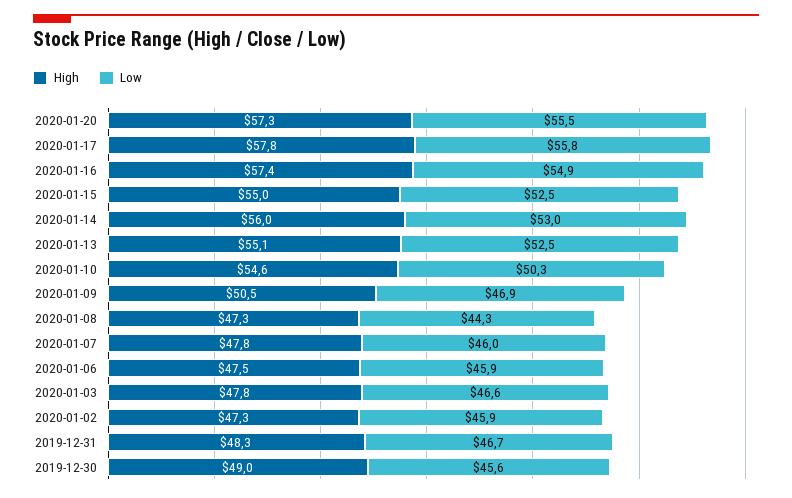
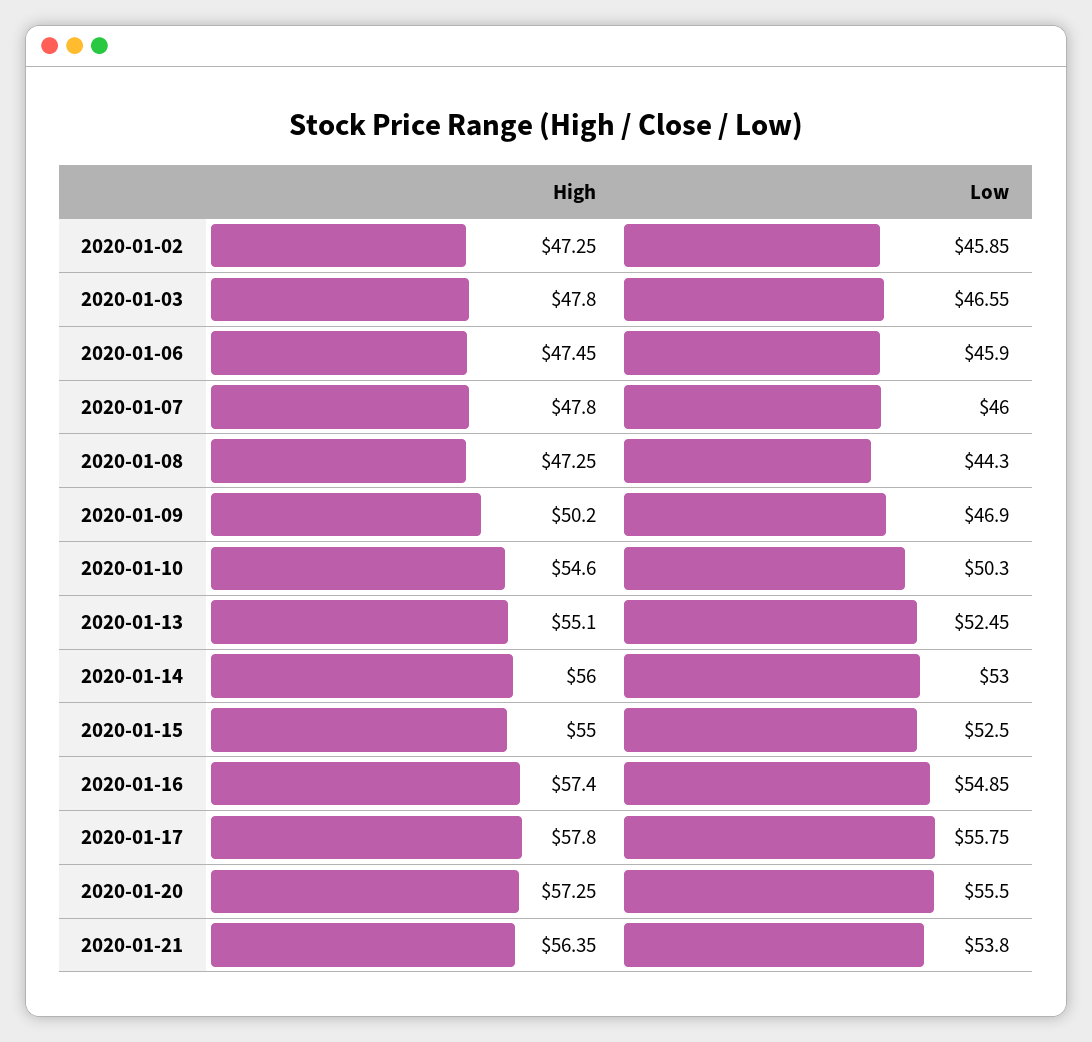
High, 2020-01-09: 50.5 -> 50.2
High, 2019-12-31: 48.3 -> none
Low, 2019-12-31: 46.7 -> none
High, 2019-12-30: 49 -> none
Low, 2019-12-30: 45.6 -> none
High, 2020-01-21: none -> 56.35
Low, 2020-01-21: none -> 53.8

